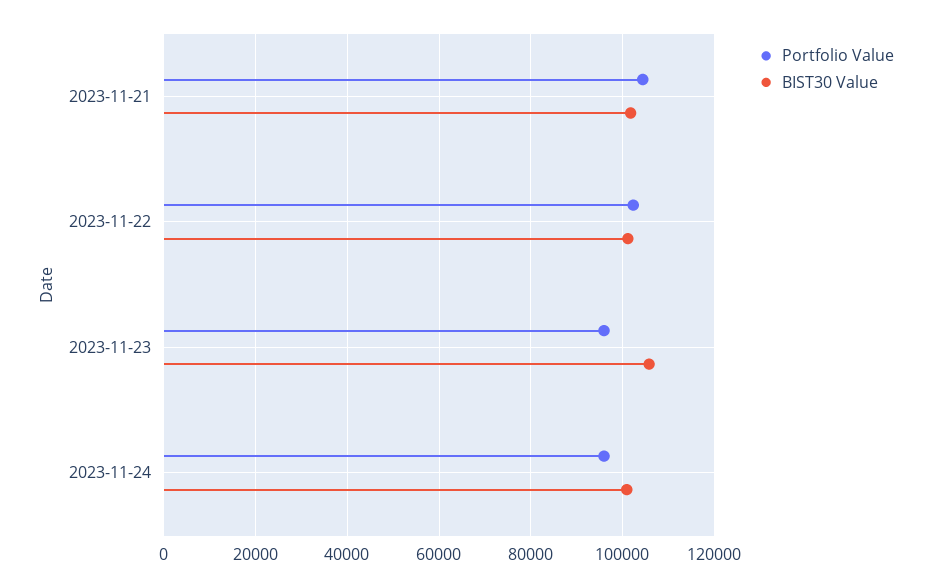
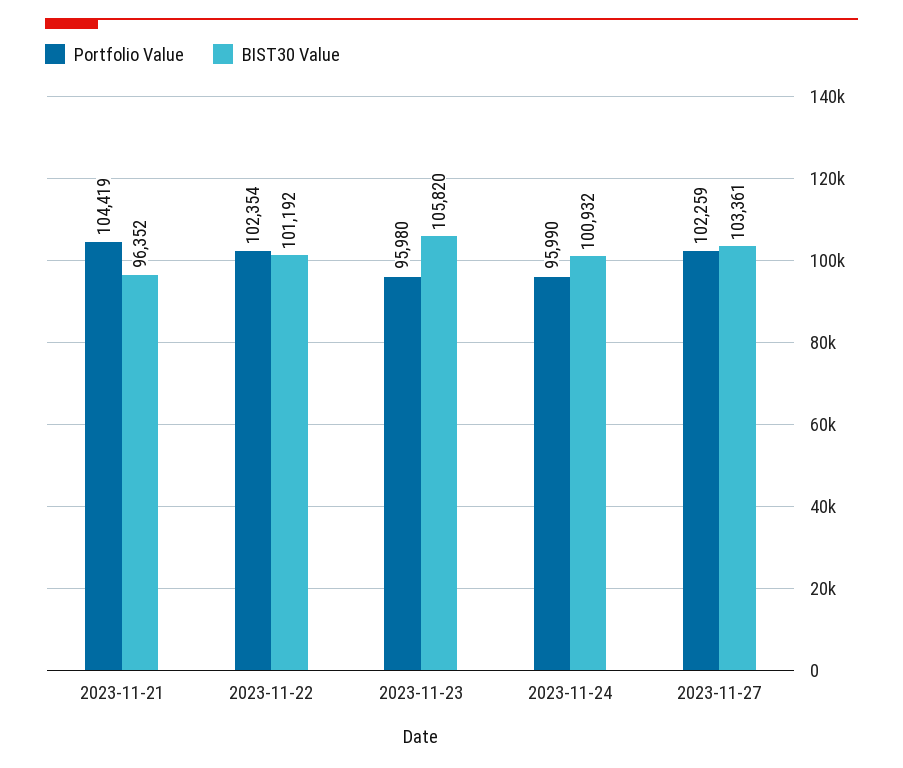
BIST30 Value, 2023-11-21: 102000 -> 96352
Portfolio Value, 2023-11-27: none -> 102259
BIST30 Value, 2023-11-27: none -> 103361

